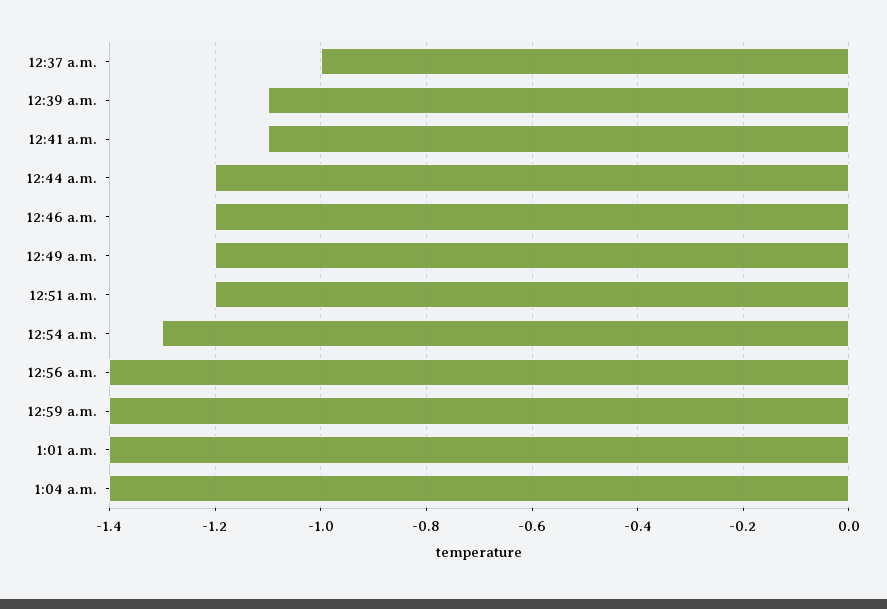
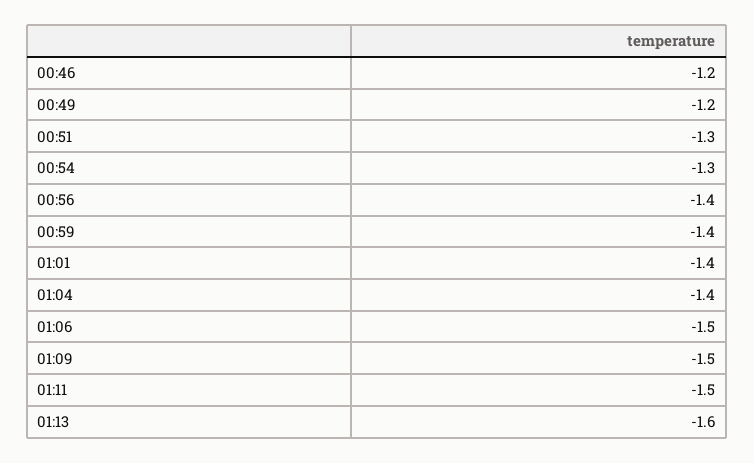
12:37 a.m.: -1 -> none
12:39 a.m.: -1.1 -> none
12:41 a.m.: -1.1 -> none
12:44 a.m.: -1.2 -> none
12:51 a.m.: -1.2 -> -1.3
01:06: none -> -1.5
01:09: none -> -1.5
01:11: none -> -1.5
01:13: none -> -1.6

